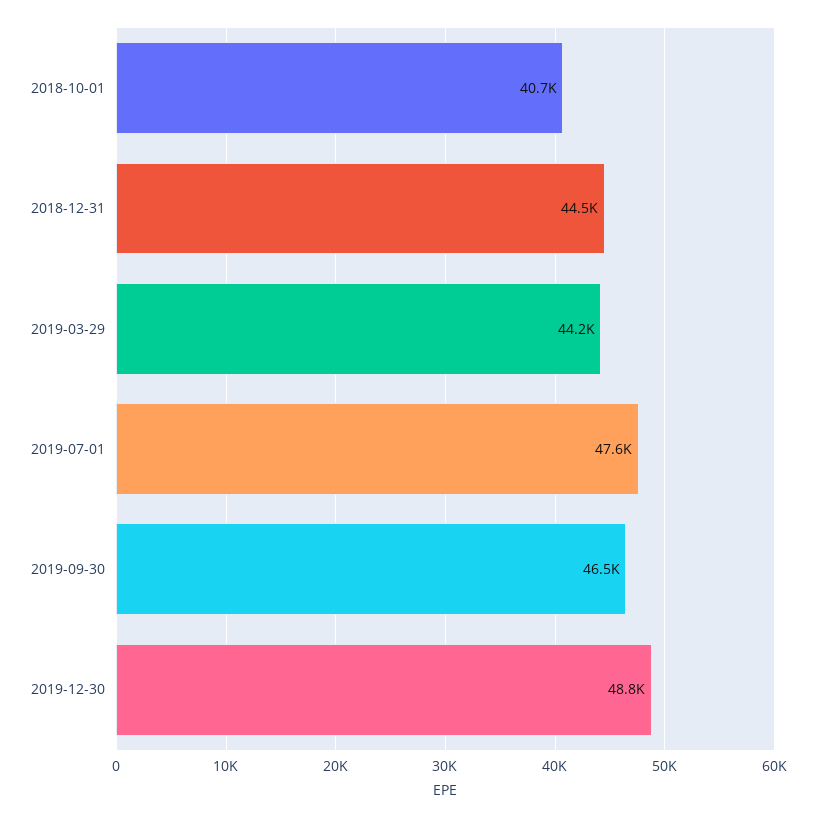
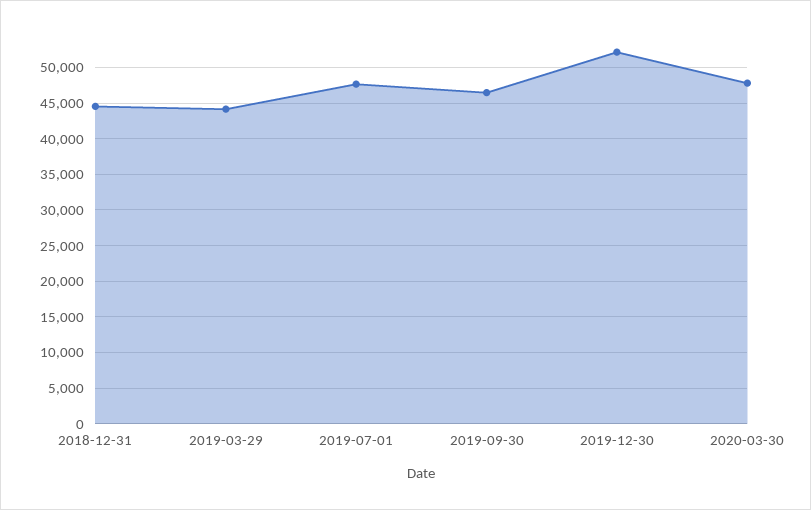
2018-10-01: 40700 -> none
2019-12-30: 48800 -> 52000
2020-03-30: none -> 48000

